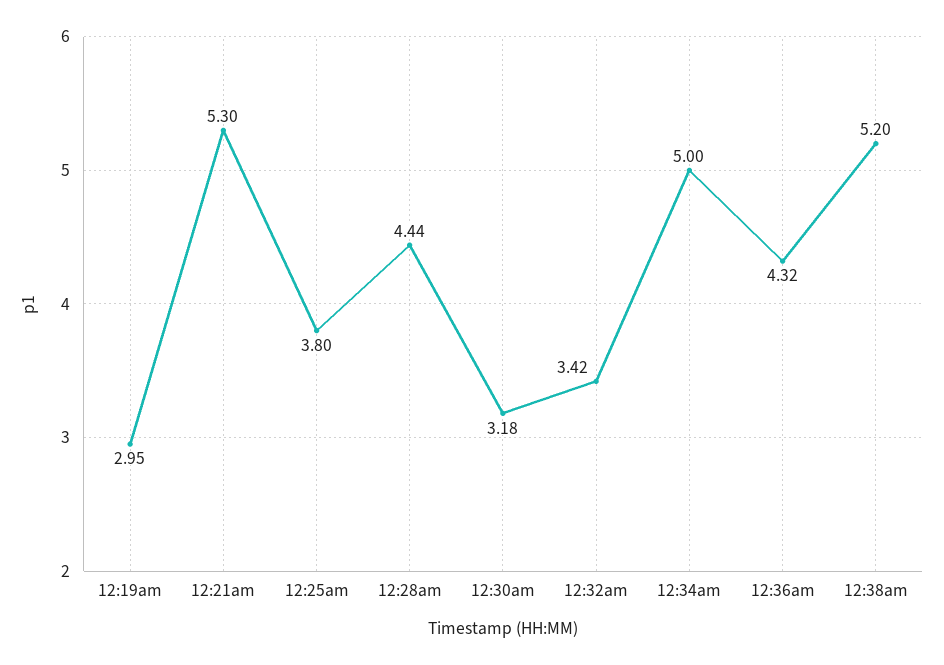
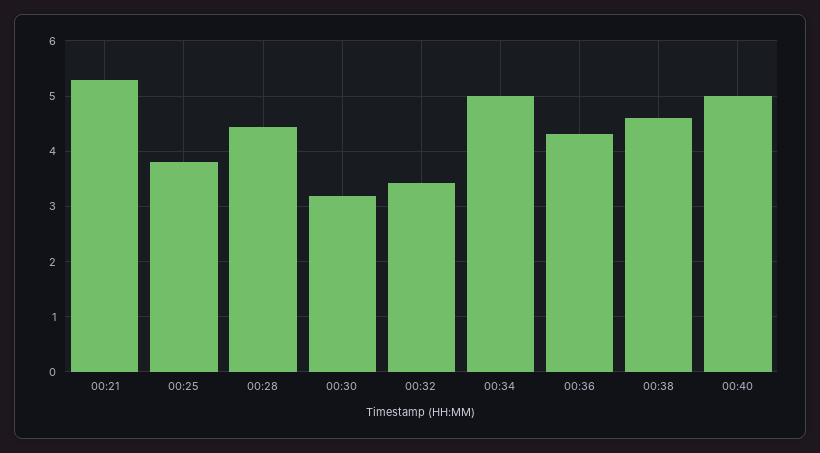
12:19am: 2.95 -> none
12:38am: 5.2 -> 4.6
00:40: none -> 5

